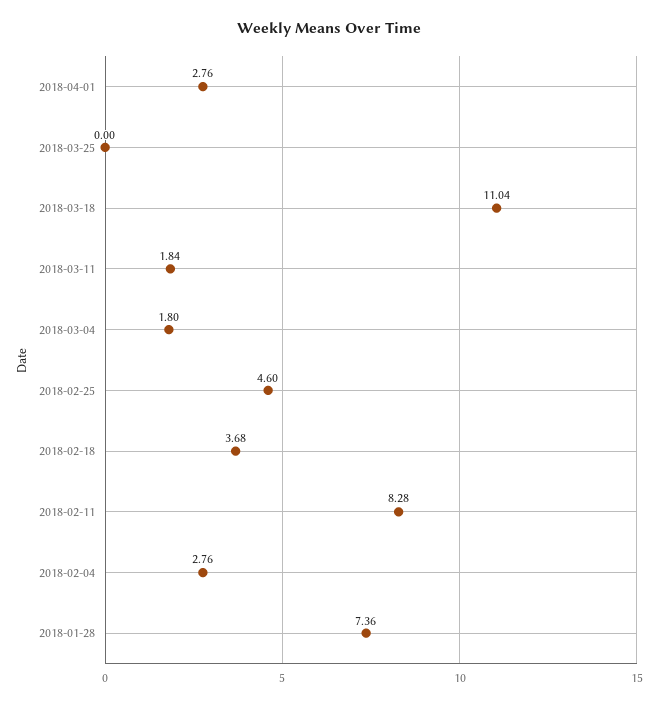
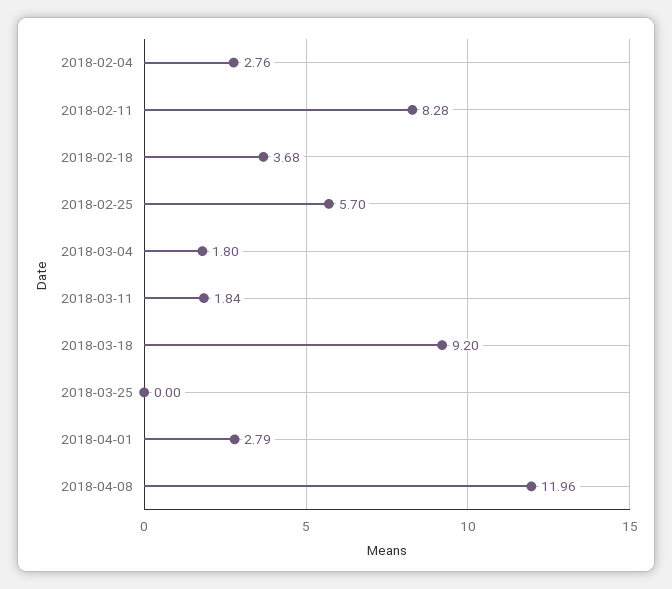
2018-04-01: 2.76 -> 2.79
2018-03-18: 11.04 -> 9.2
2018-02-25: 4.6 -> 5.7
2018-01-28: 7.36 -> none
2018-04-08: none -> 11.96

